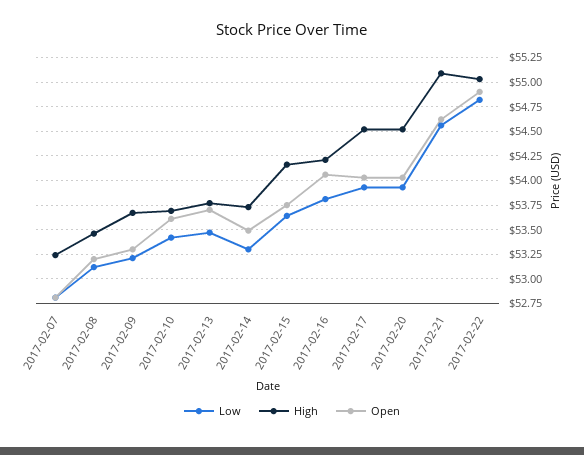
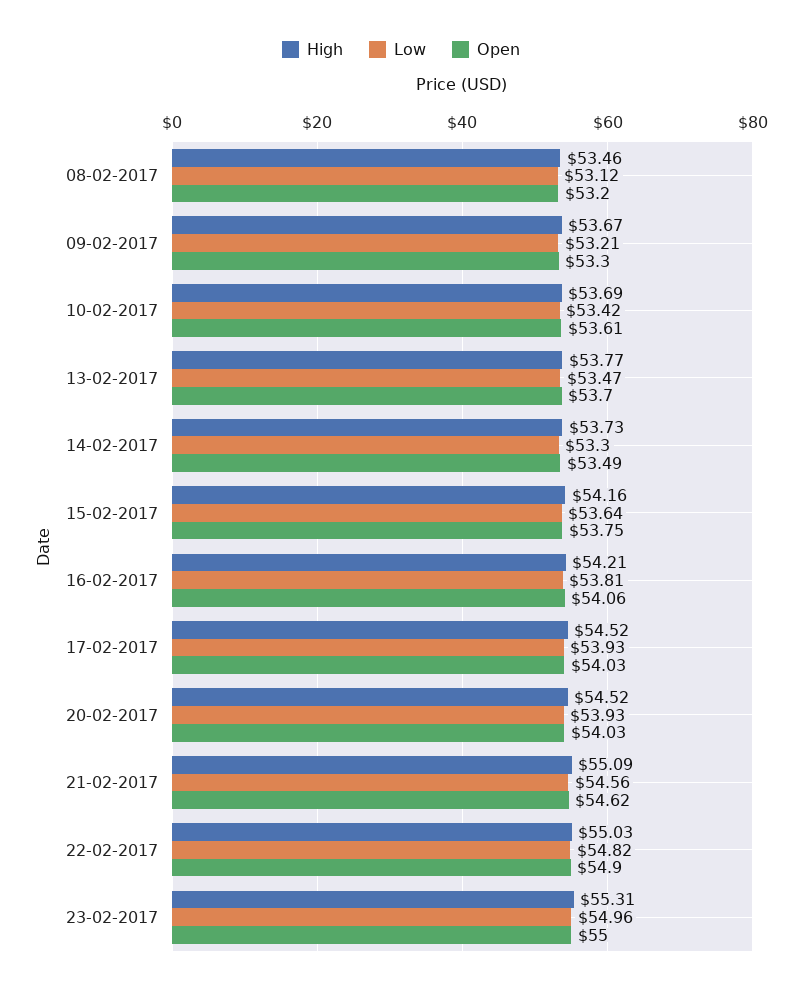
Low, 2017-02-07: 52.75 -> none
High, 2017-02-07: 53.25 -> none
Open, 2017-02-07: 52.75 -> none
High, 23-02-2017: none -> 55.31
Low, 23-02-2017: none -> 54.96
Open, 23-02-2017: none -> 55

